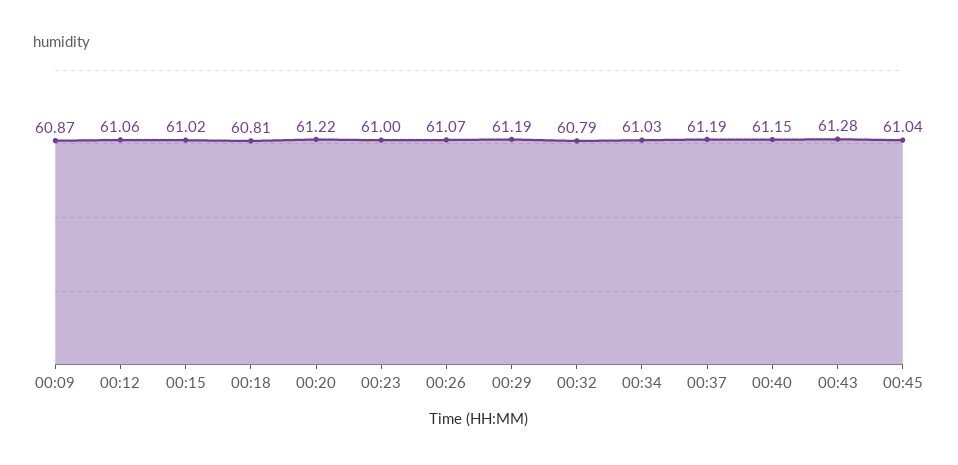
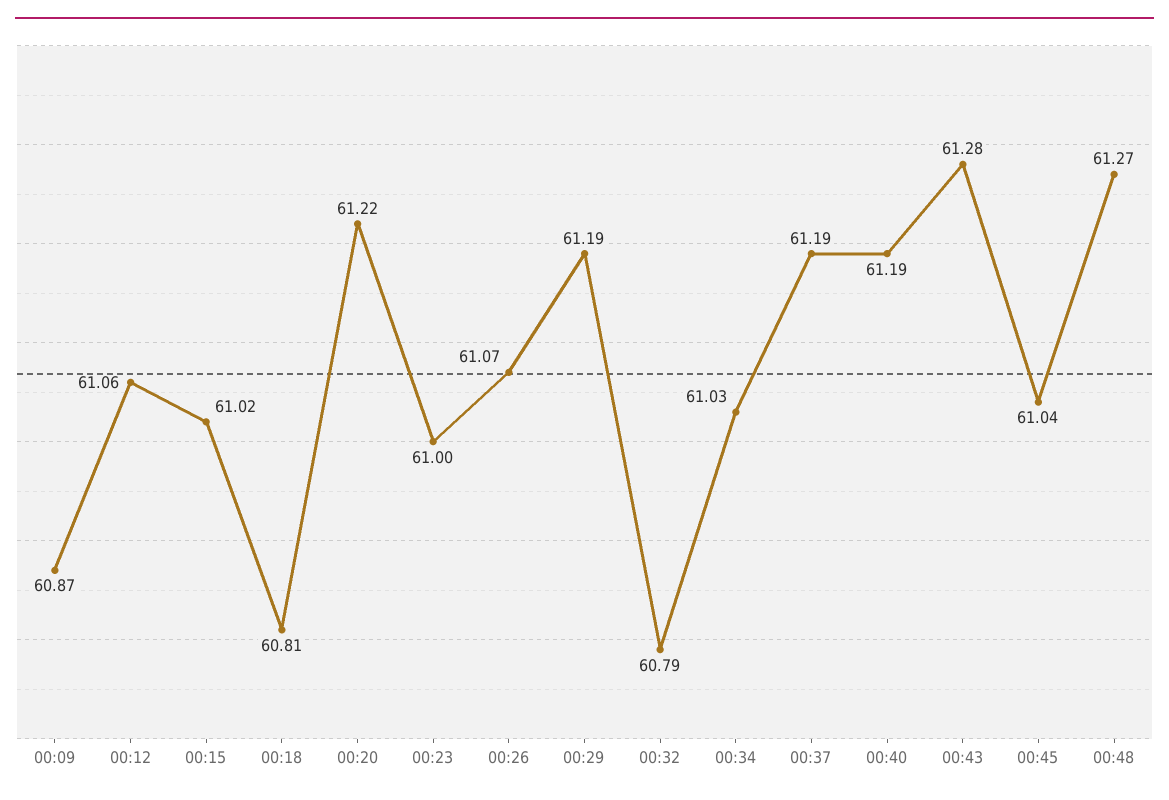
00:40: 61.15 -> 61.19
00:48: none -> 61.27

